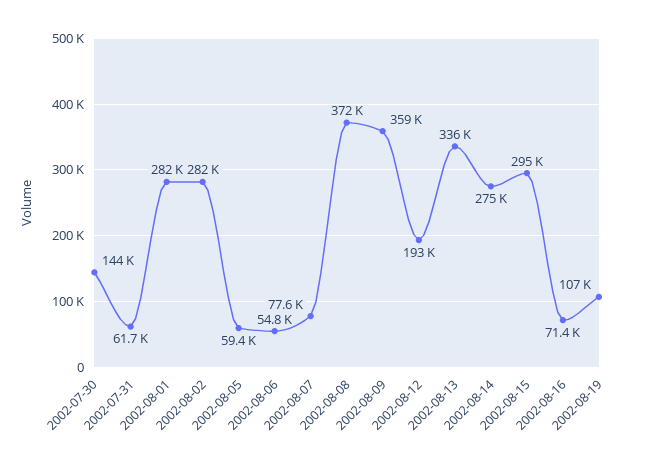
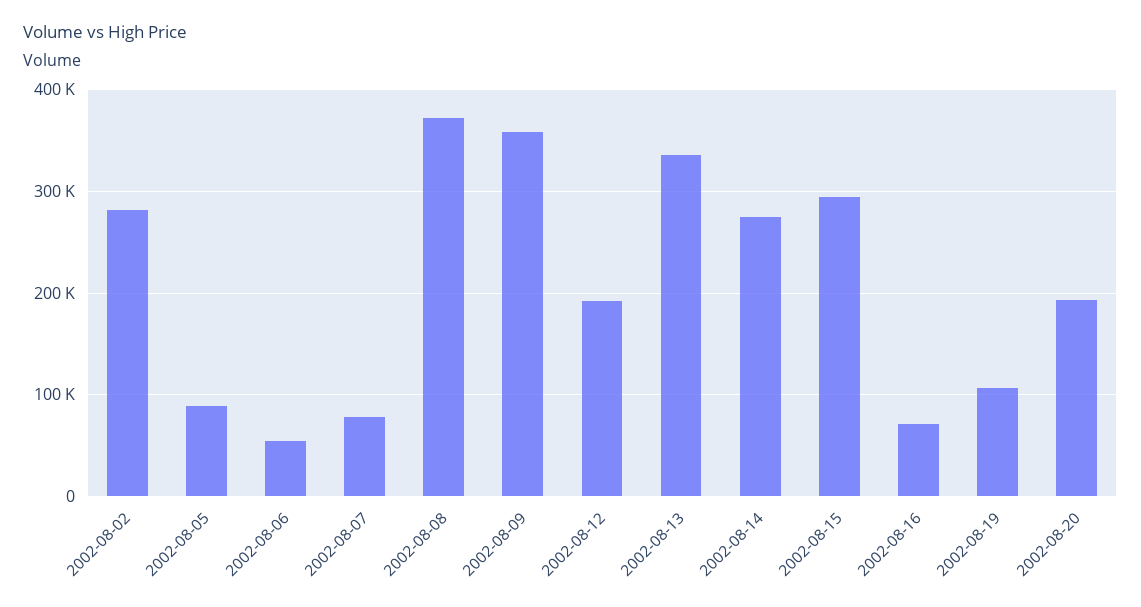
2002-07-30: 144000 -> none
2002-07-31: 61700 -> none
2002-08-01: 282000 -> none
2002-08-05: 59400 -> 90000
2002-08-20: none -> 190000

